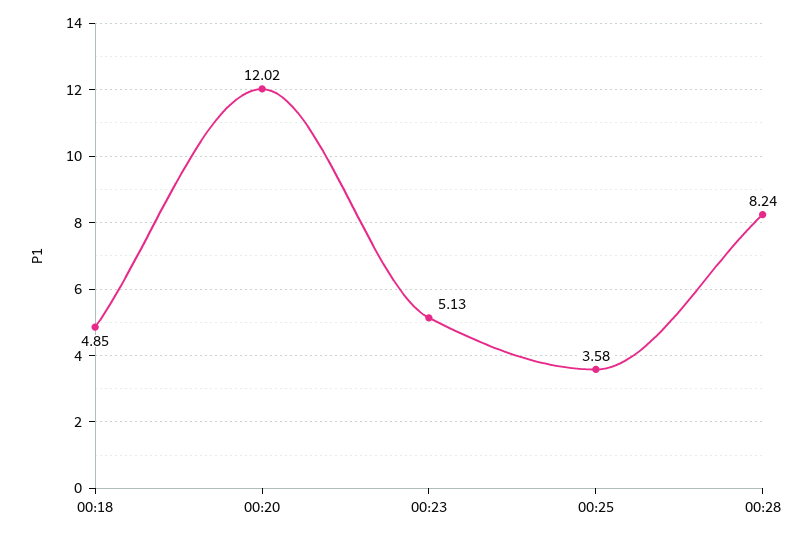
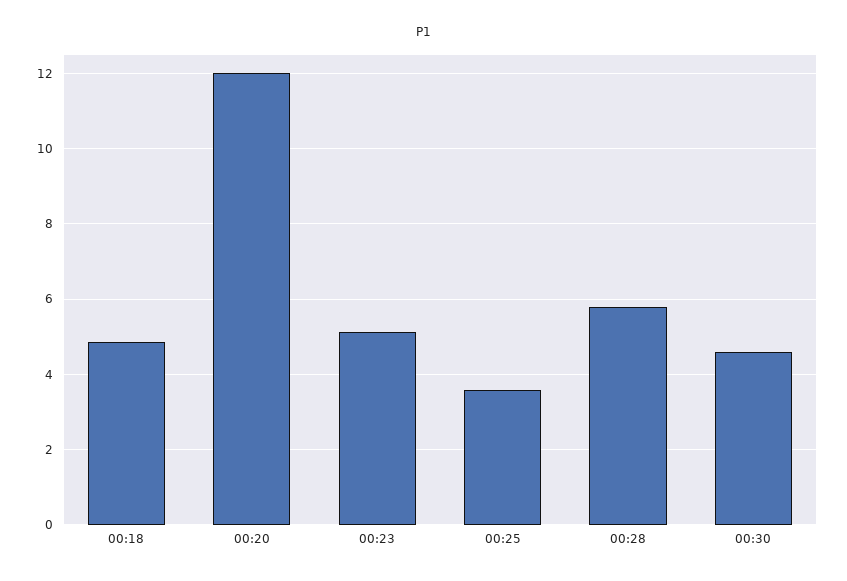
00:28: 8.24 -> 5.8
00:30: none -> 4.6

